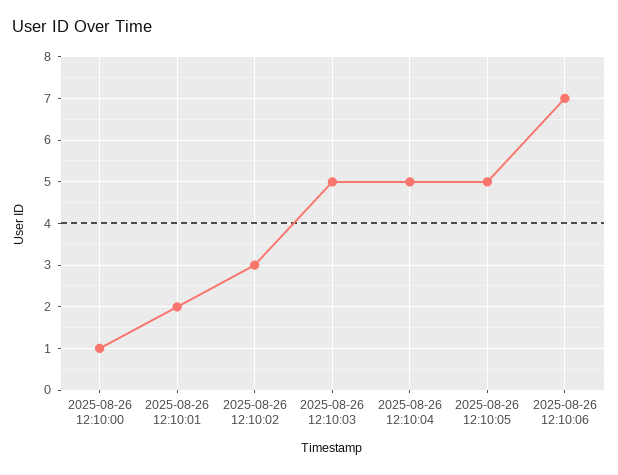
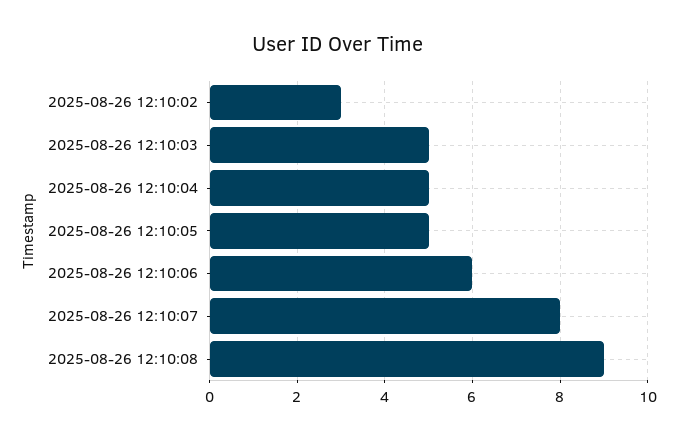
2025-08-26 12:10:00: 1 -> none
2025-08-26 12:10:01: 2 -> none
2025-08-26 12:10:06: 7 -> 6
2025-08-26 12:10:07: none -> 8
2025-08-26 12:10:08: none -> 9

